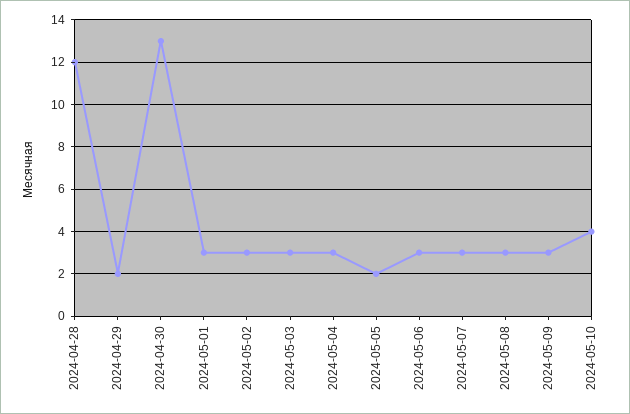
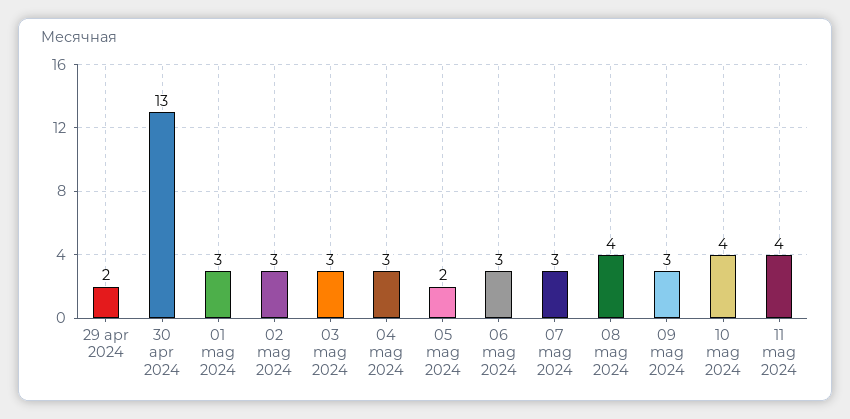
2024-04-28: 12 -> none
2024-05-08: 3 -> 4
11 mag 2024: none -> 4

